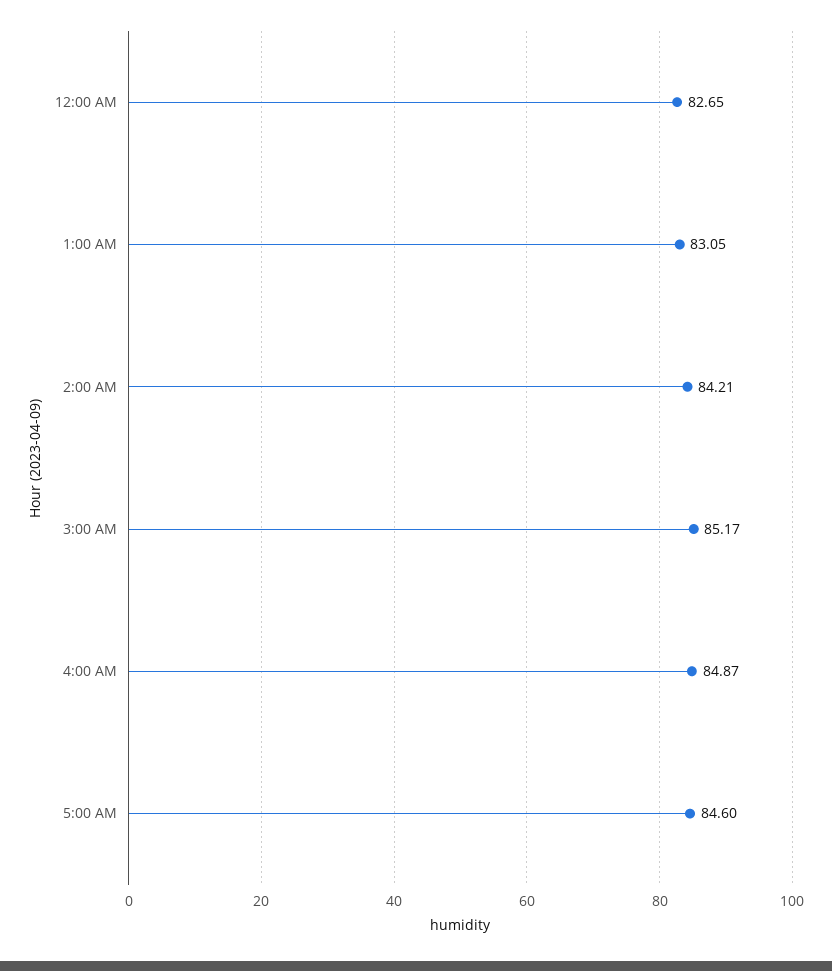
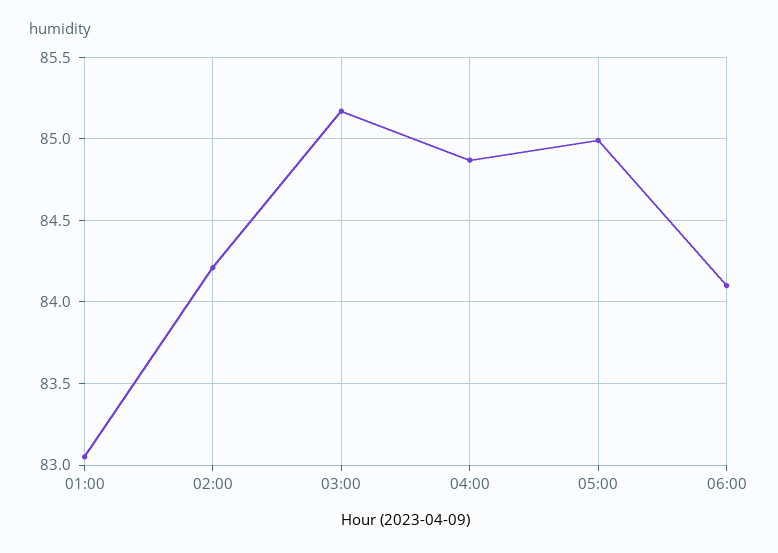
12:00 AM: 82.65 -> none
5:00 AM: 84.6 -> 85
06:00: none -> 84.1

